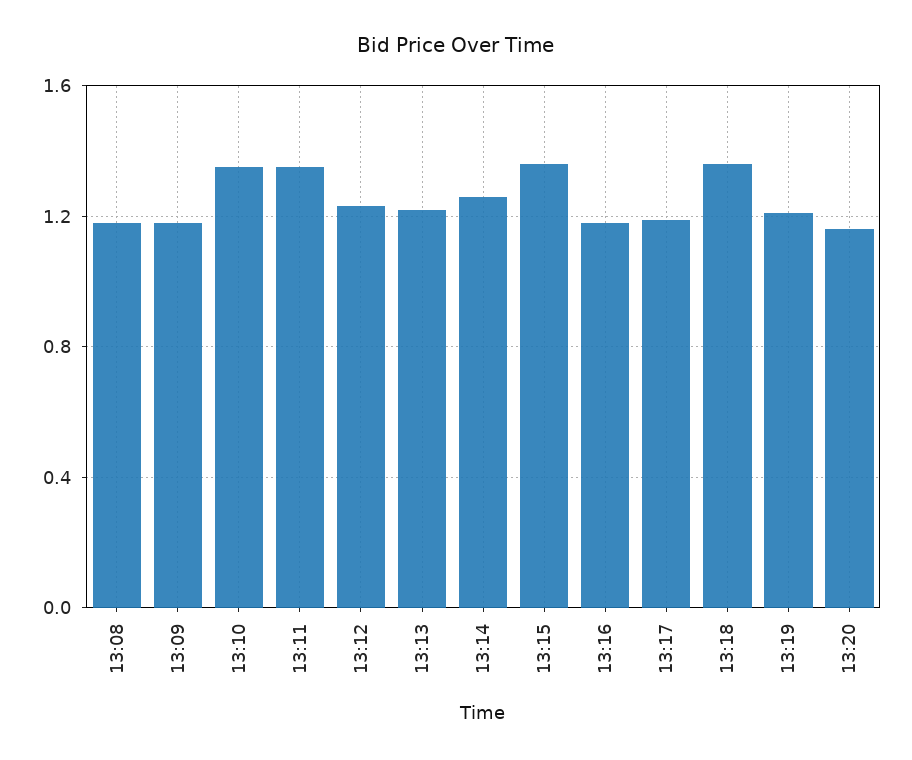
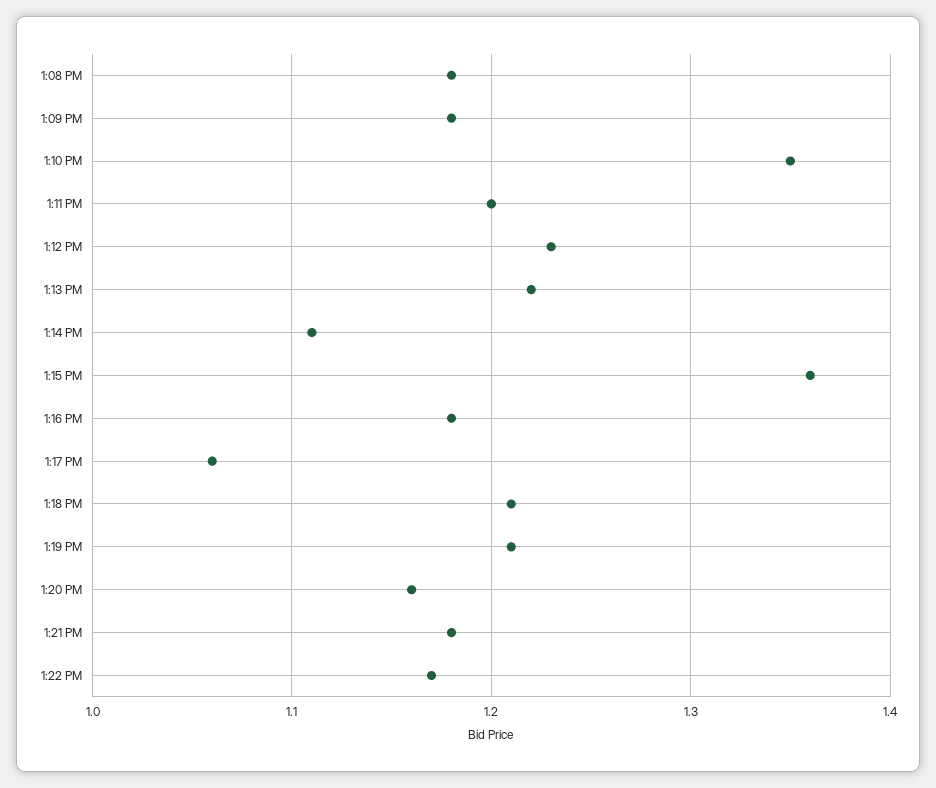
13:11: 1.35 -> 1.2
13:14: 1.25 -> 1.11
13:17: 1.2 -> 1.06
13:18: 1.35 -> 1.21
1:21 PM: none -> 1.18
1:22 PM: none -> 1.17

